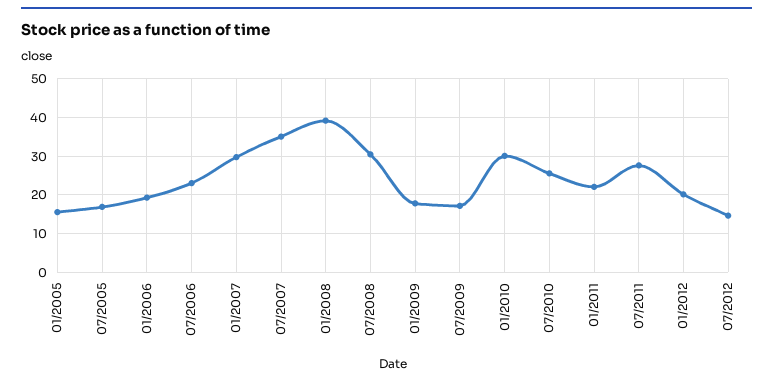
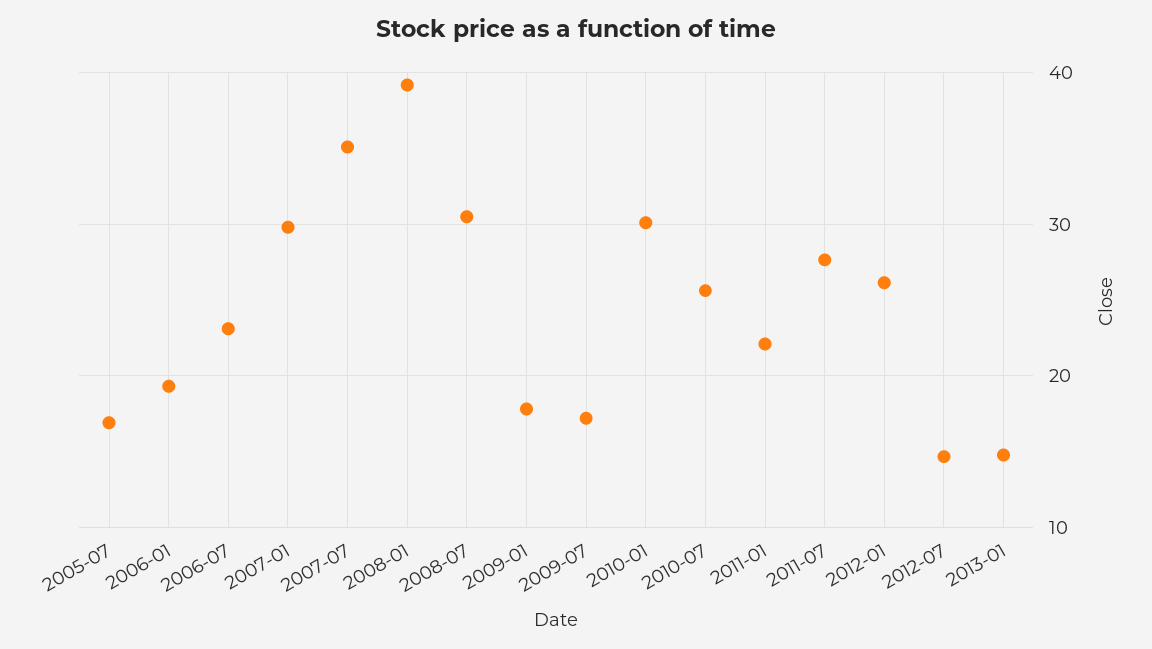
01/2005: 16 -> none
01/2012: 20 -> 26
2013-01: none -> 15

